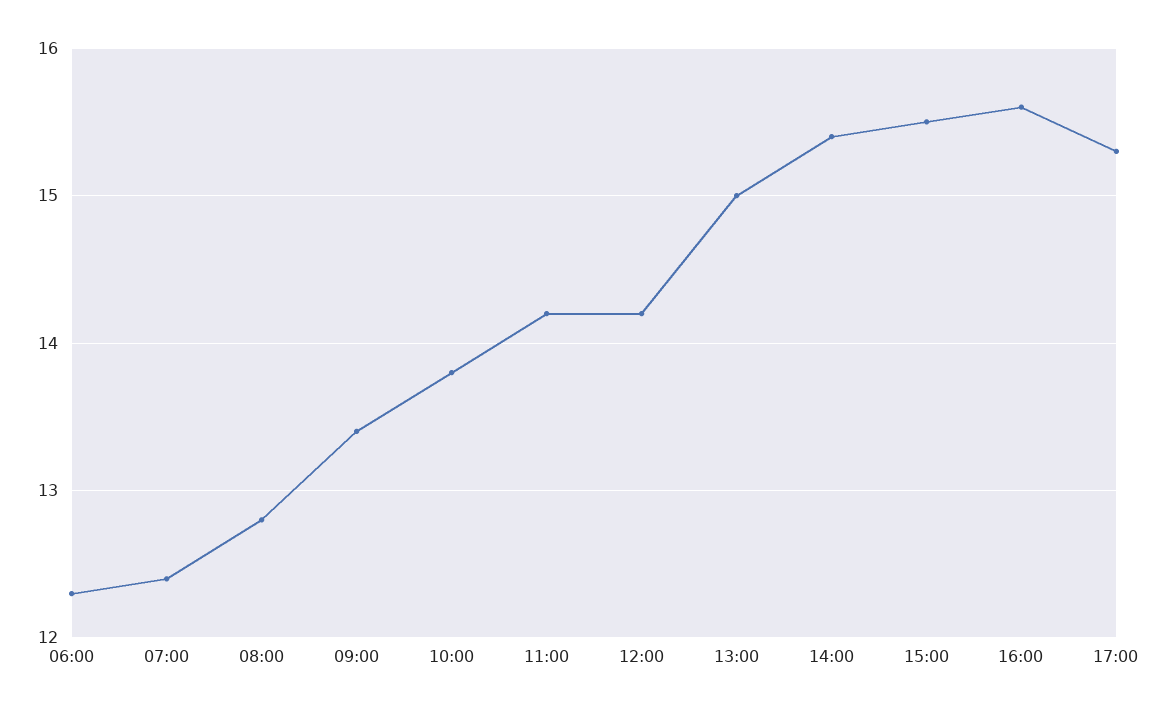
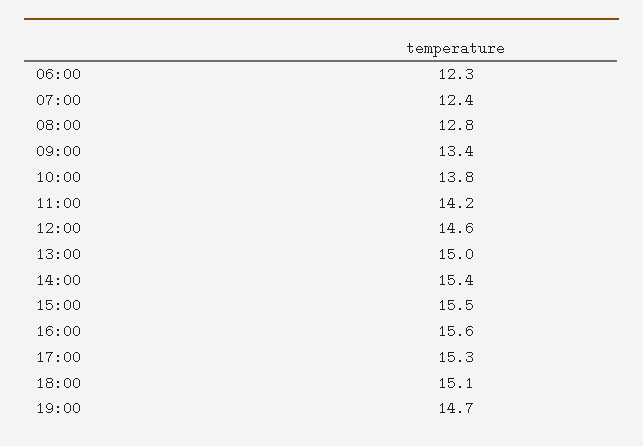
12:00: 14.2 -> 14.6
18:00: none -> 15.1
19:00: none -> 14.7

